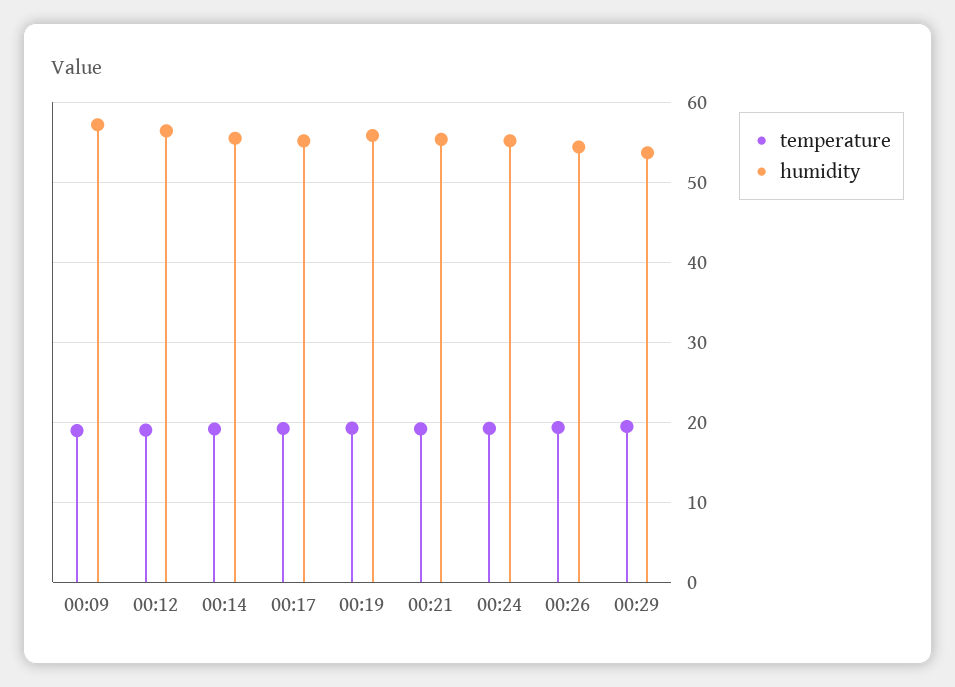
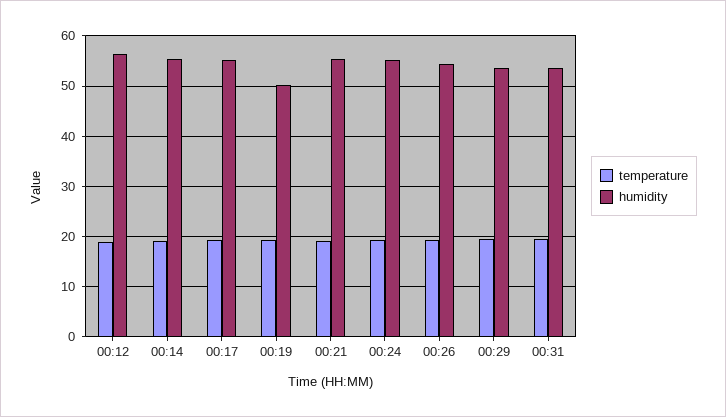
temperature, 00:09: 19 -> none
humidity, 00:09: 57 -> none
humidity, 00:19: 56 -> 50
temperature, 00:31: none -> 20
humidity, 00:31: none -> 54

